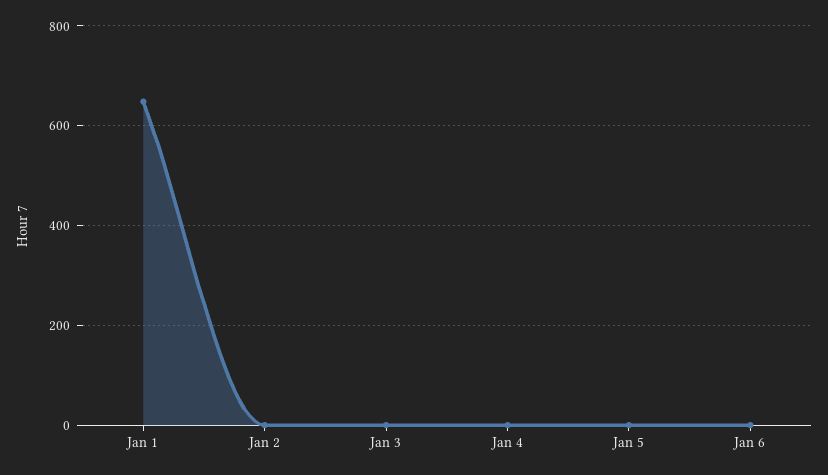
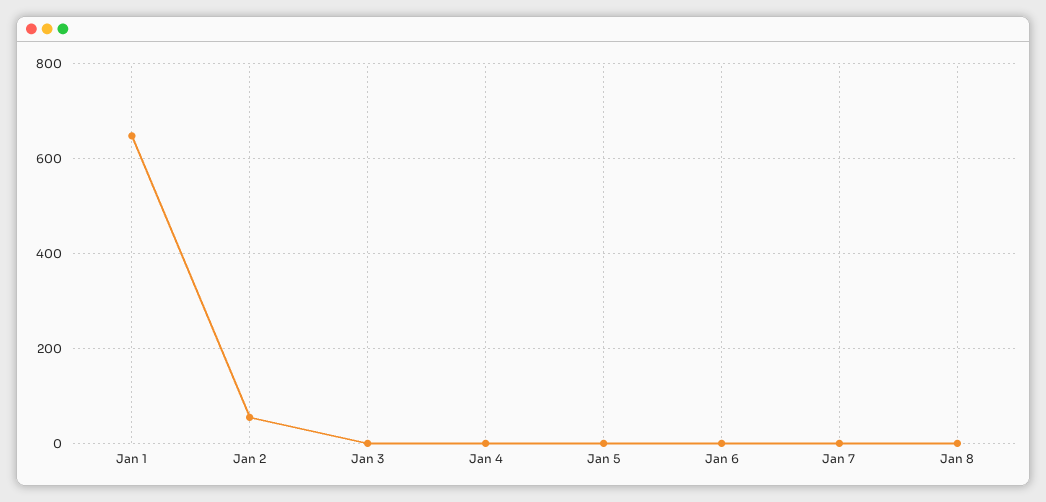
Jan 2: 0 -> 60
Jan 7: none -> 0
Jan 8: none -> 0

